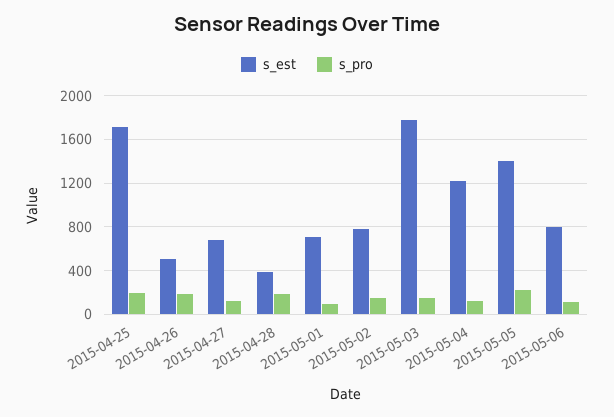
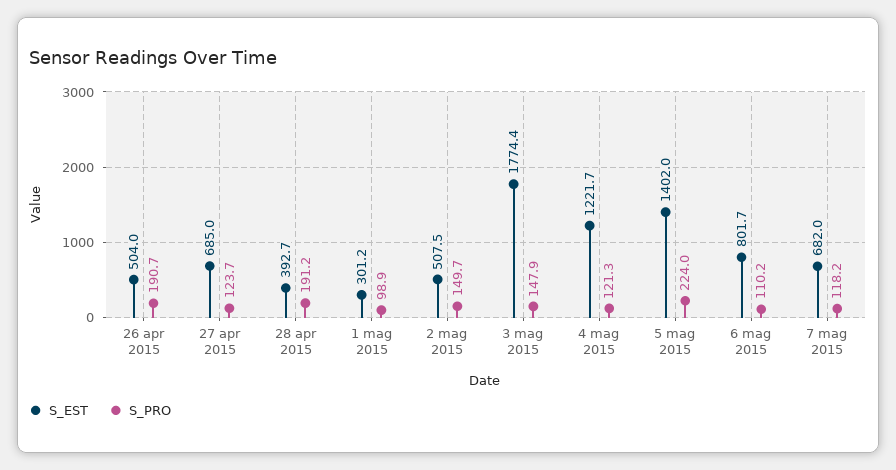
s_est, 2015-04-25: 1700 -> none
s_pro, 2015-04-25: 200 -> none
s_est, 2015-05-01: 700 -> 301.2
s_est, 2015-05-02: 800 -> 507.5
s_est, 7 mag 2015: none -> 682
s_pro, 7 mag 2015: none -> 118.2

